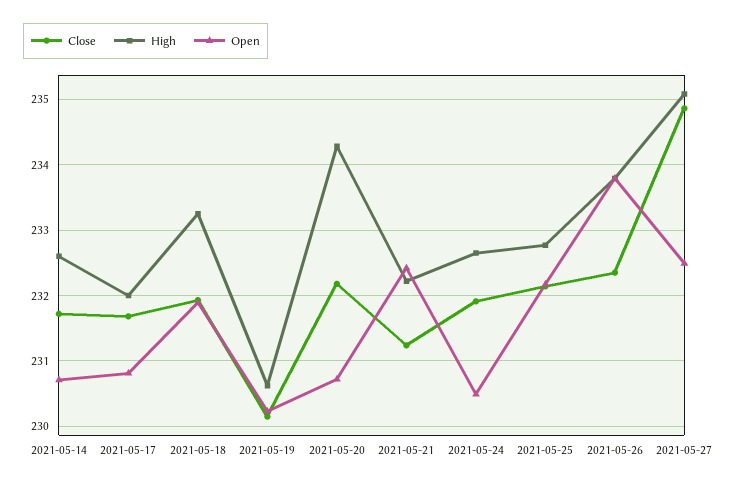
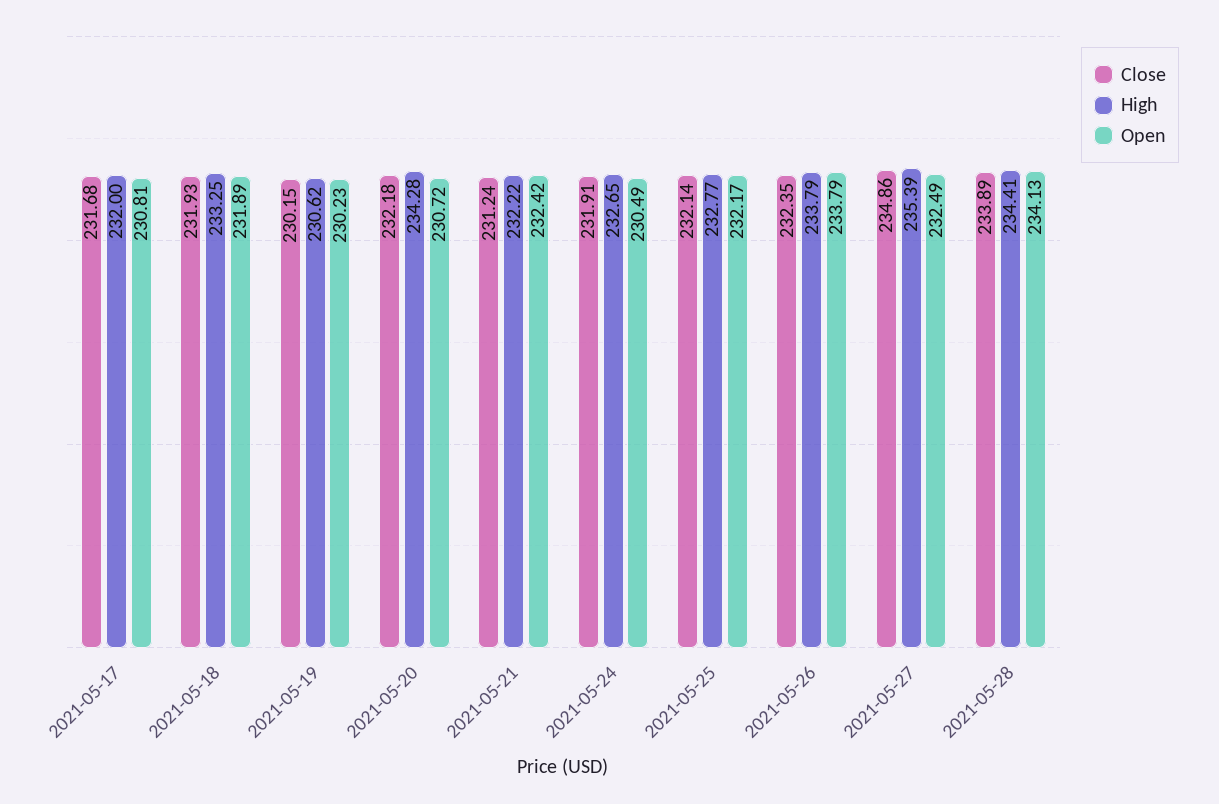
Close, 2021-05-14: 231.7 -> none
High, 2021-05-14: 232.6 -> none
Open, 2021-05-14: 230.7 -> none
High, 2021-05-27: 235.1 -> 235.39
Close, 2021-05-28: none -> 233.89
High, 2021-05-28: none -> 234.41
Open, 2021-05-28: none -> 234.13

